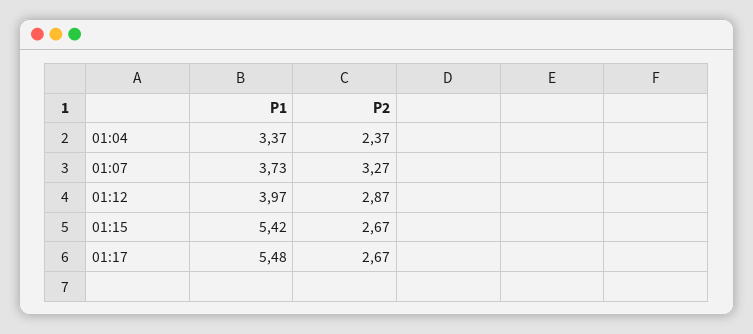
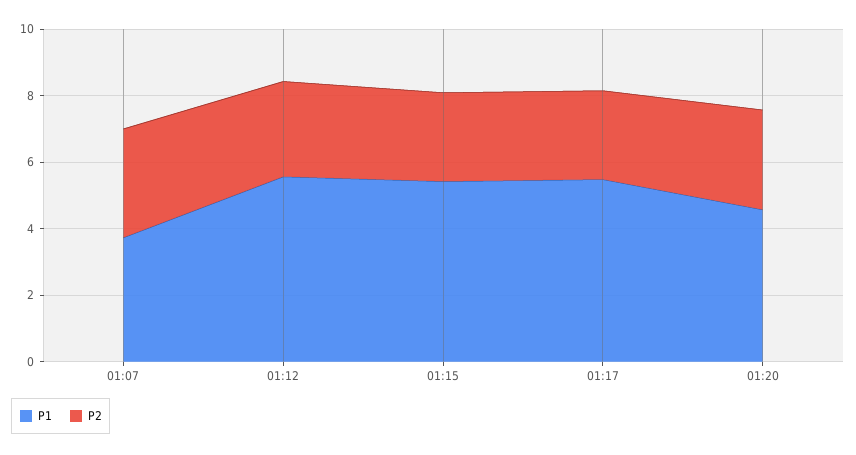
P1, 01:04: 3.37 -> none
P2, 01:04: 2.37 -> none
P1, 01:12: 3.97 -> 5.5
P1, 01:20: none -> 4.5
P2, 01:20: none -> 3

